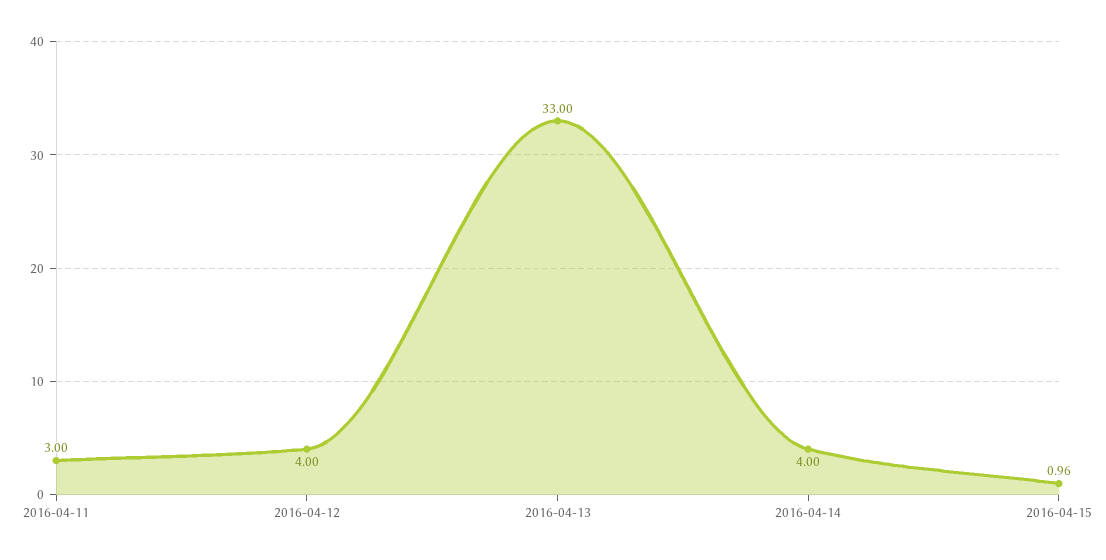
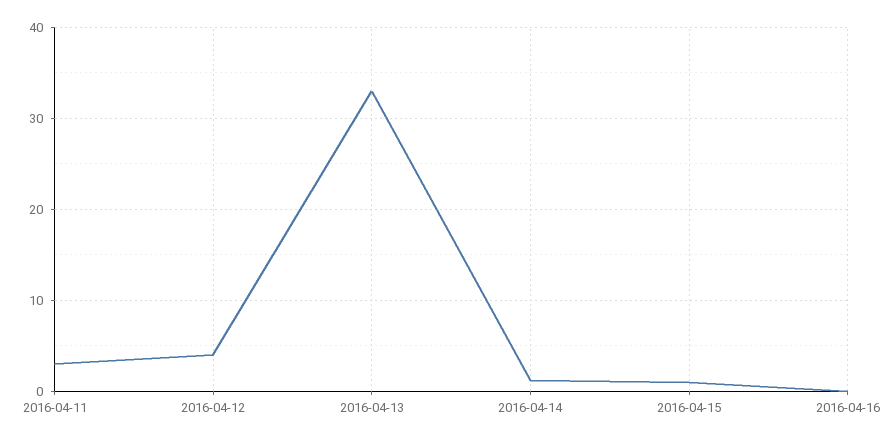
2016-04-14: 4 -> 1
2016-04-16: none -> 0

